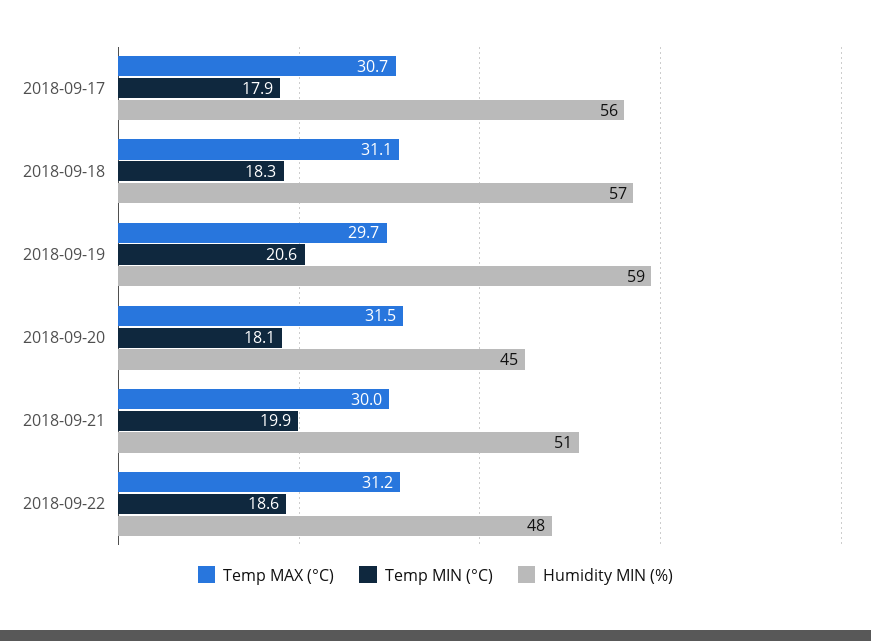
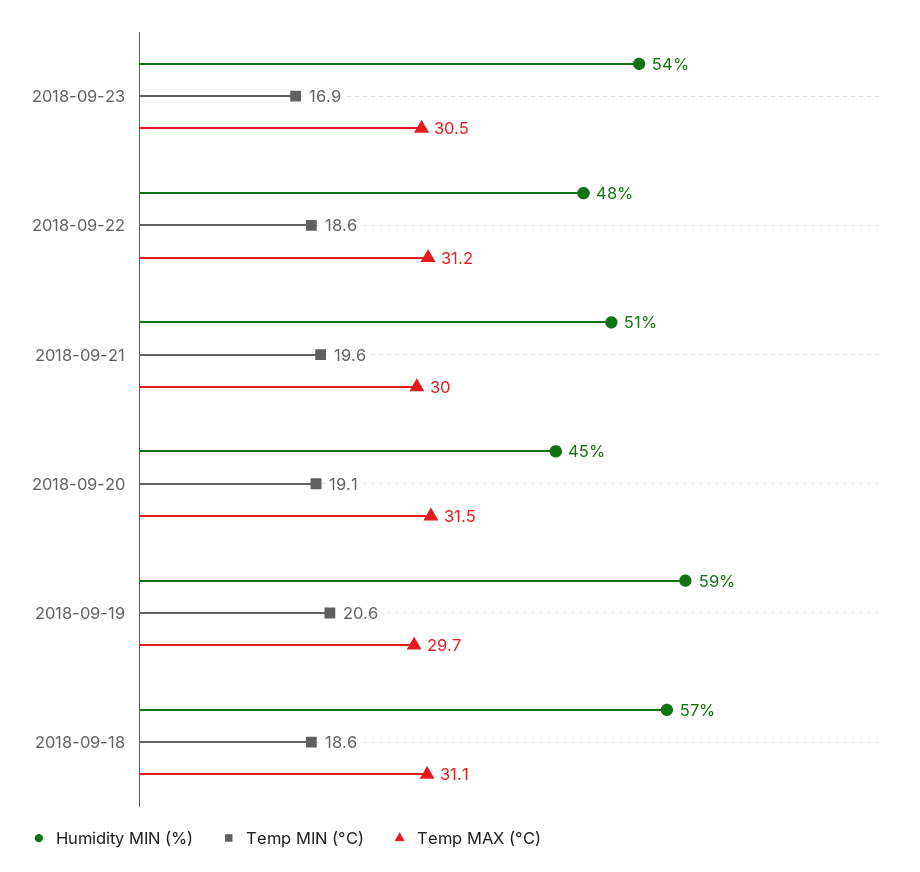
Temp MAX (°C), 2018-09-17: 30.7 -> none
Temp MIN (°C), 2018-09-17: 17.9 -> none
Humidity MIN (%), 2018-09-17: 56 -> none
Temp MIN (°C), 2018-09-18: 18.3 -> 18.6
Temp MIN (°C), 2018-09-20: 18.1 -> 19.1
Temp MIN (°C), 2018-09-21: 19.9 -> 19.6
Humidity MIN (%), 2018-09-23: none -> 54
Temp MIN (°C), 2018-09-23: none -> 16.9
Temp MAX (°C), 2018-09-23: none -> 30.5

